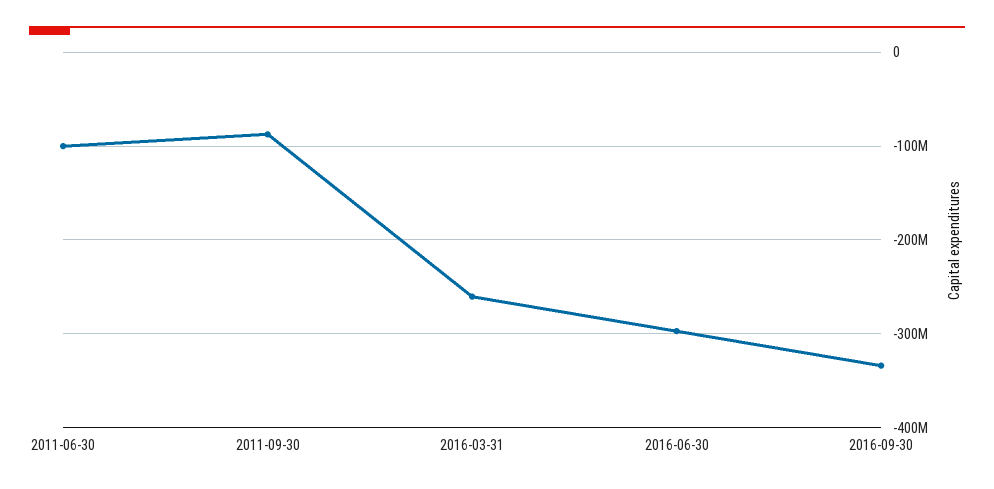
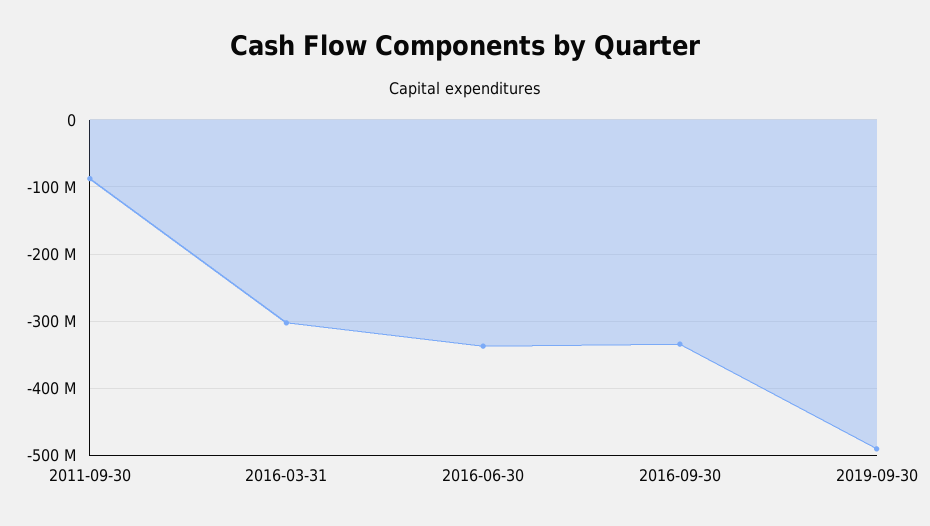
2011-06-30: -100000000 -> none
2016-03-31: -260000000 -> -300000000
2016-06-30: -300000000 -> -340000000
2019-09-30: none -> -490000000

